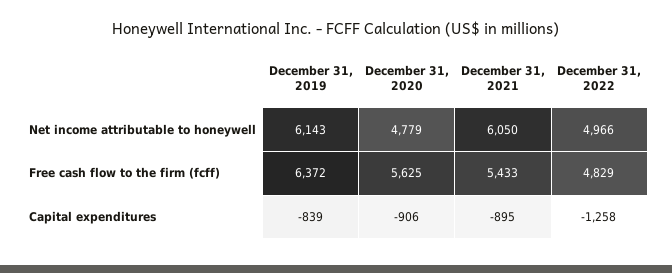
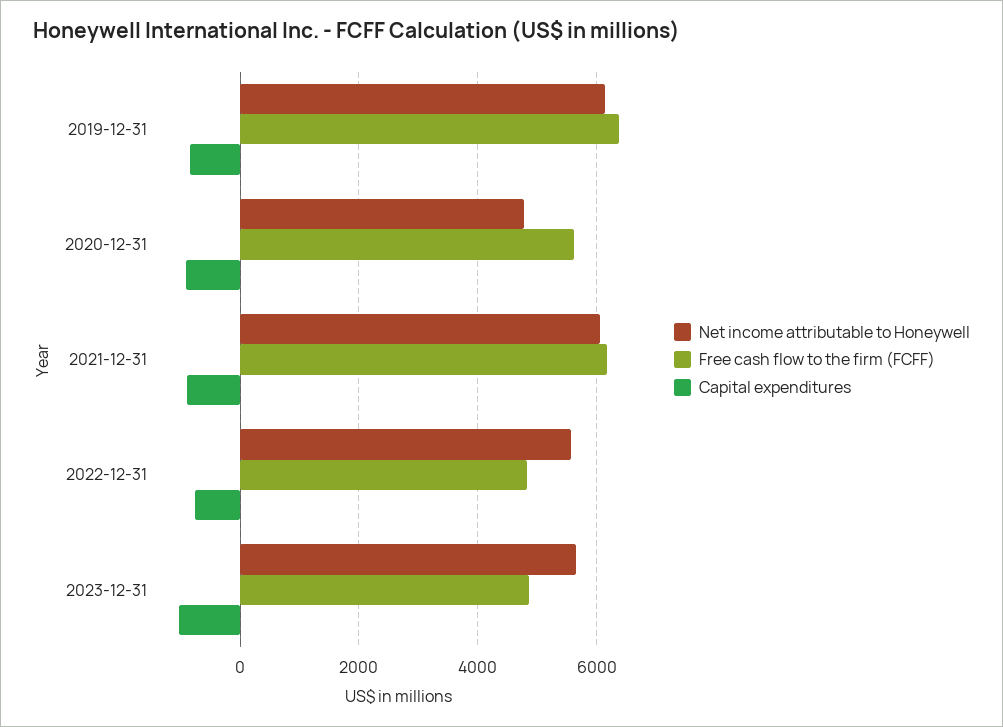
Net income attributable to honeywell, December 31, 2022: 4966 -> 5600
Free cash flow to the firm (fcff), December 31, 2021: 5433 -> 6200
Capital expenditures, December 31, 2022: -1258 -> -800
Net income attributable to honeywell, 2023-12-31: none -> 5600
Free cash flow to the firm (fcff), 2023-12-31: none -> 4800
Capital expenditures, 2023-12-31: none -> -1000

